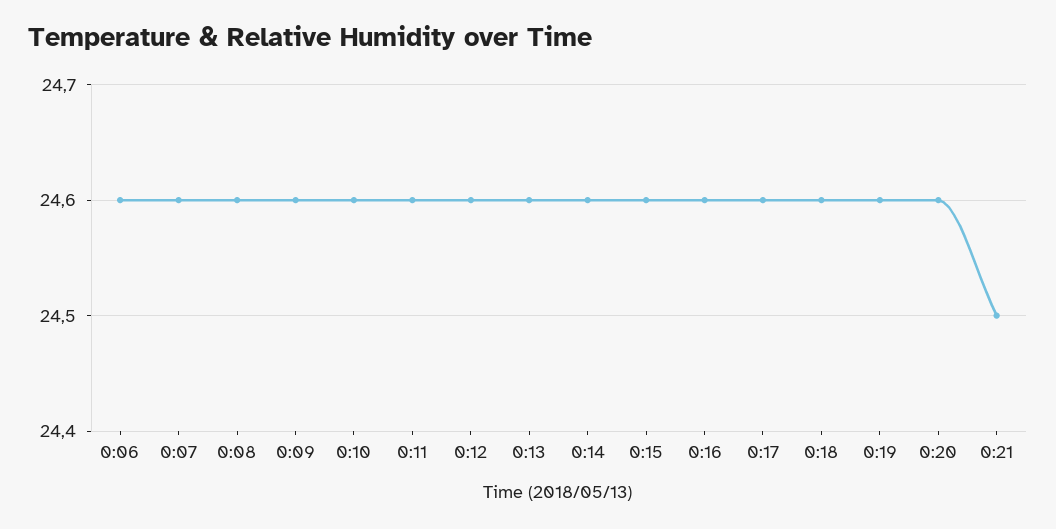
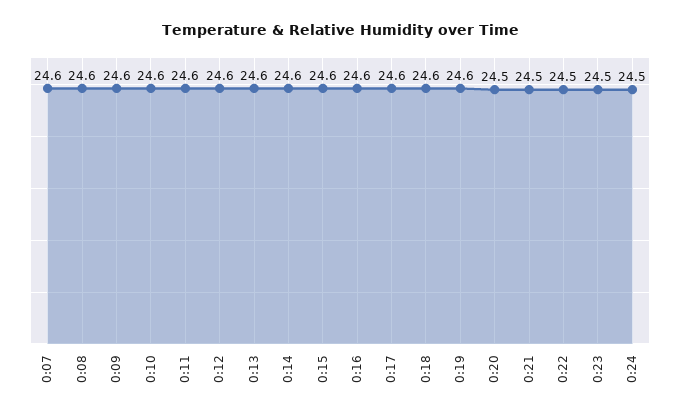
0:06: 24.6 -> none
0:20: 24.6 -> 24.5
0:22: none -> 24.5
0:23: none -> 24.5
0:24: none -> 24.5

